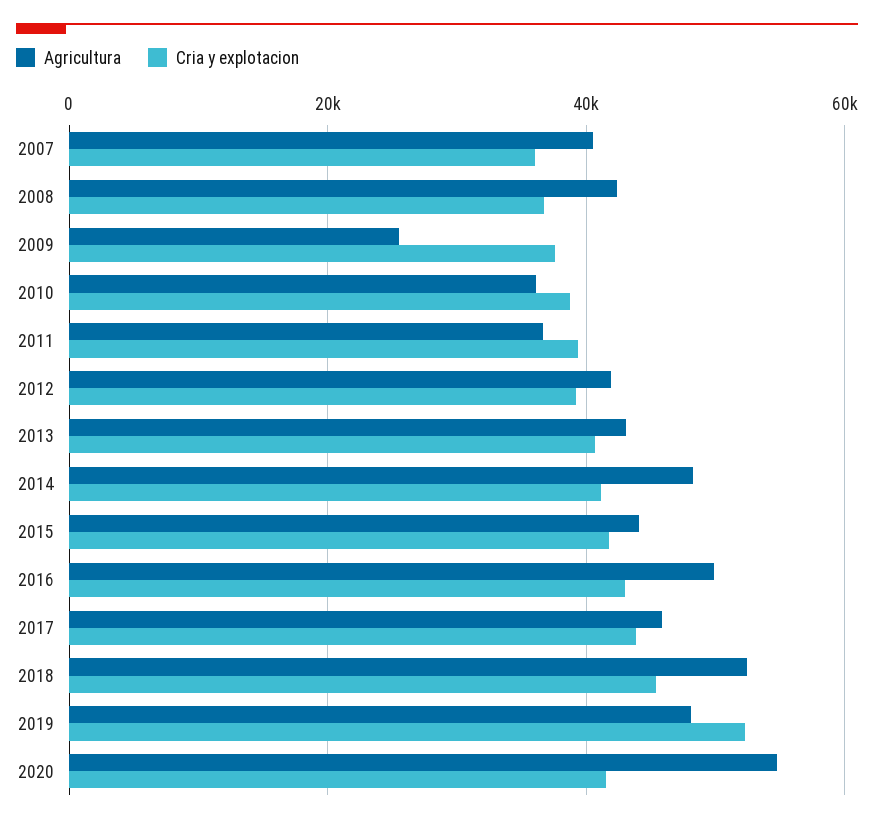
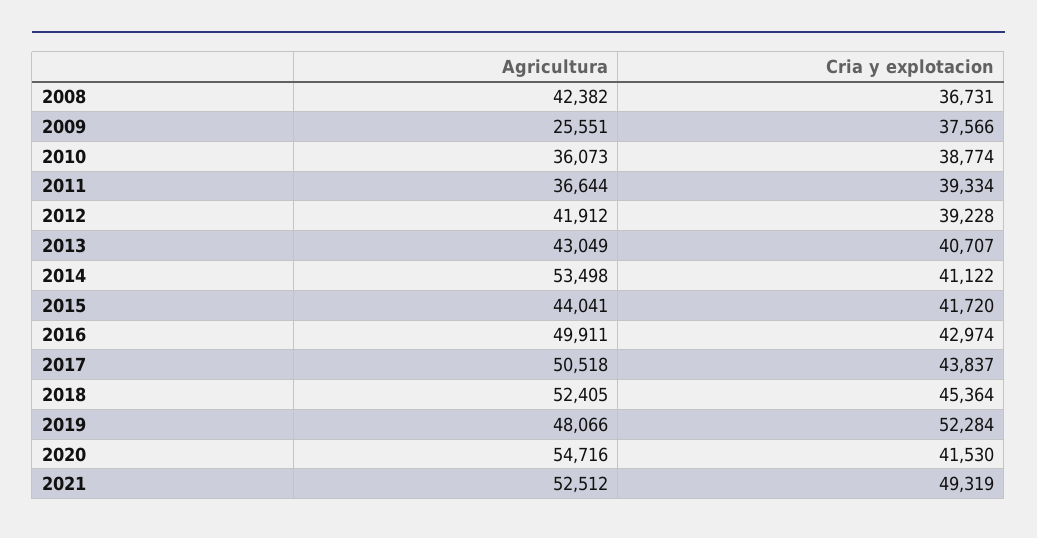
Agricultura, 2007: 40000 -> none
Cria y explotacion, 2007: 36000 -> none
Agricultura, 2014: 48000 -> 53498
Agricultura, 2017: 46000 -> 50518
Agricultura, 2021: none -> 52512
Cria y explotacion, 2021: none -> 49319

